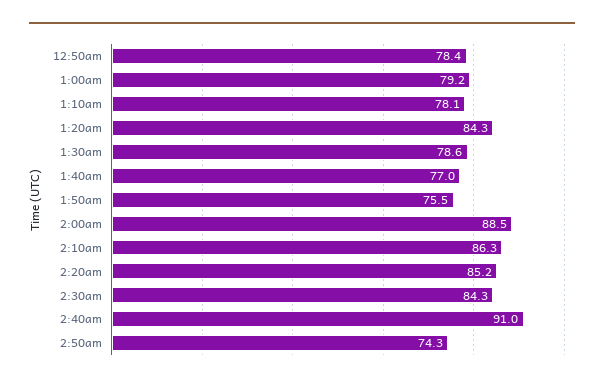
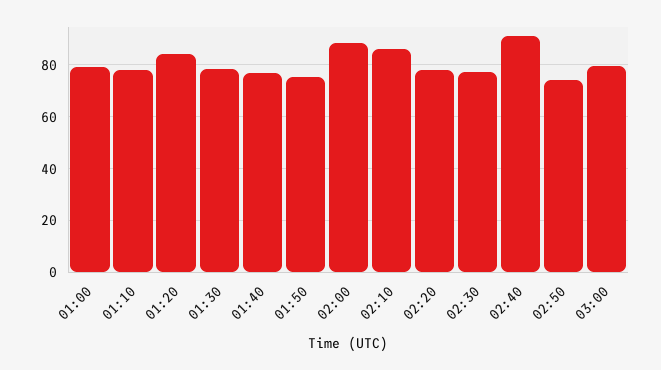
12:50am: 78.4 -> none
2:20am: 85.2 -> 77.5
2:30am: 84.3 -> 77.5
03:00: none -> 80

